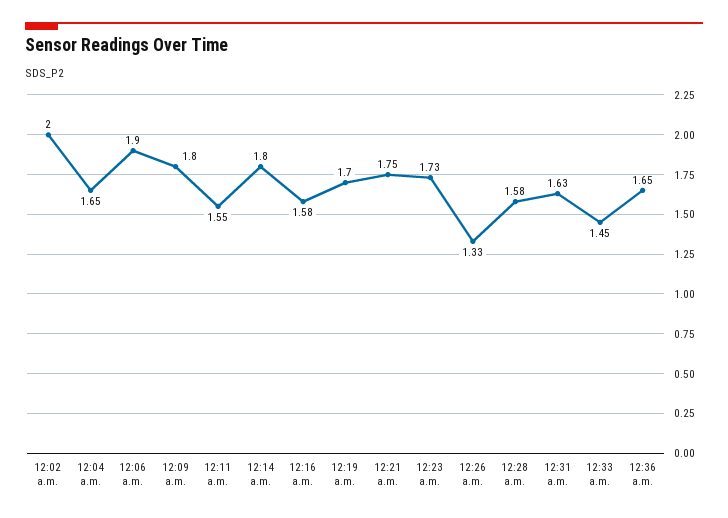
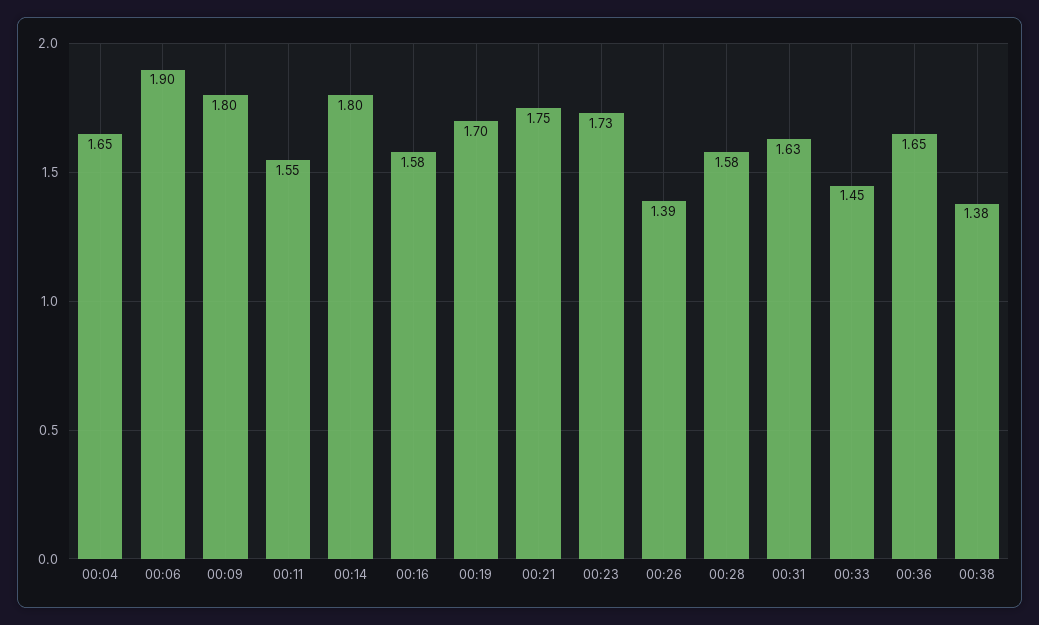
12:02 a.m.: 2 -> none
12:26 a.m.: 1.33 -> 1.39
00:38: none -> 1.38

